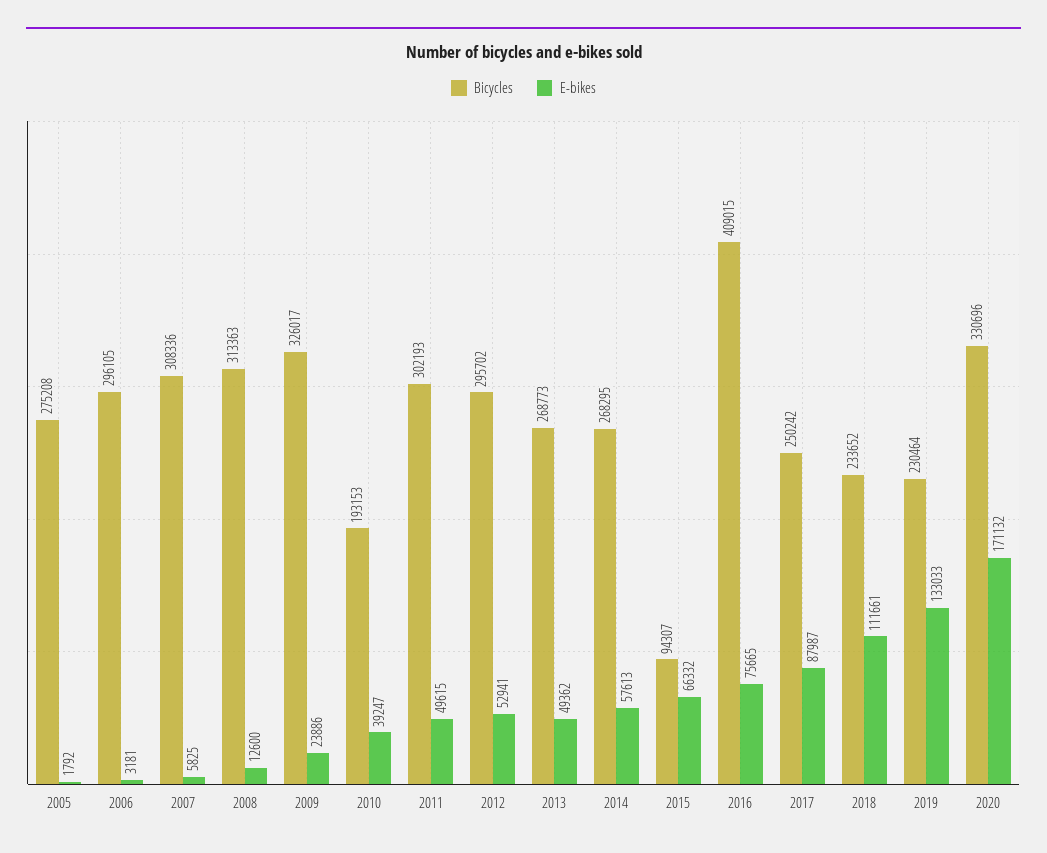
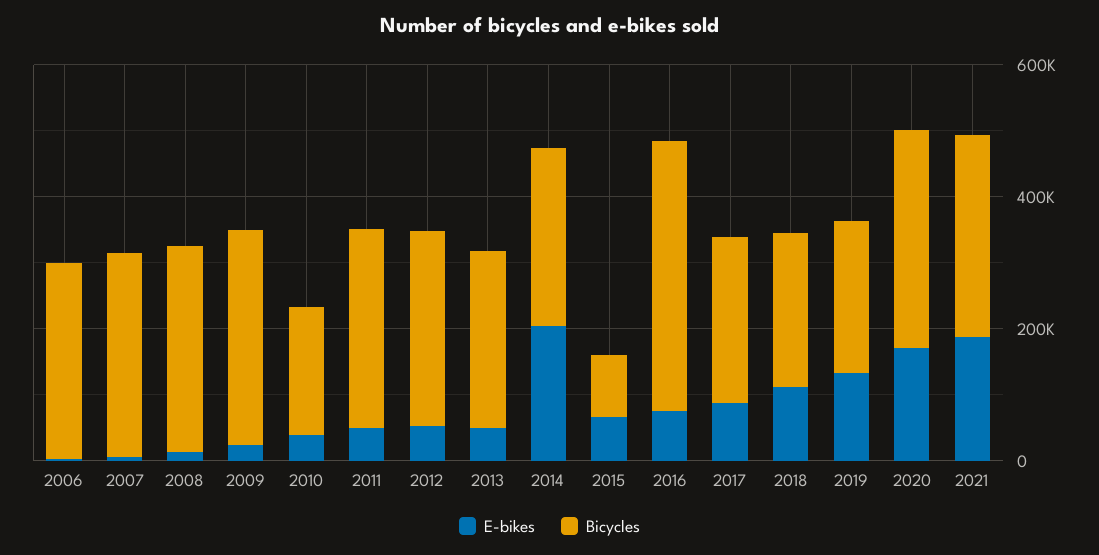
Bicycles, 2005: 275208 -> none
E-bikes, 2005: 1792 -> none
E-bikes, 2014: 57613 -> 200000
E-bikes, 2021: none -> 200000
Bicycles, 2021: none -> 300000

